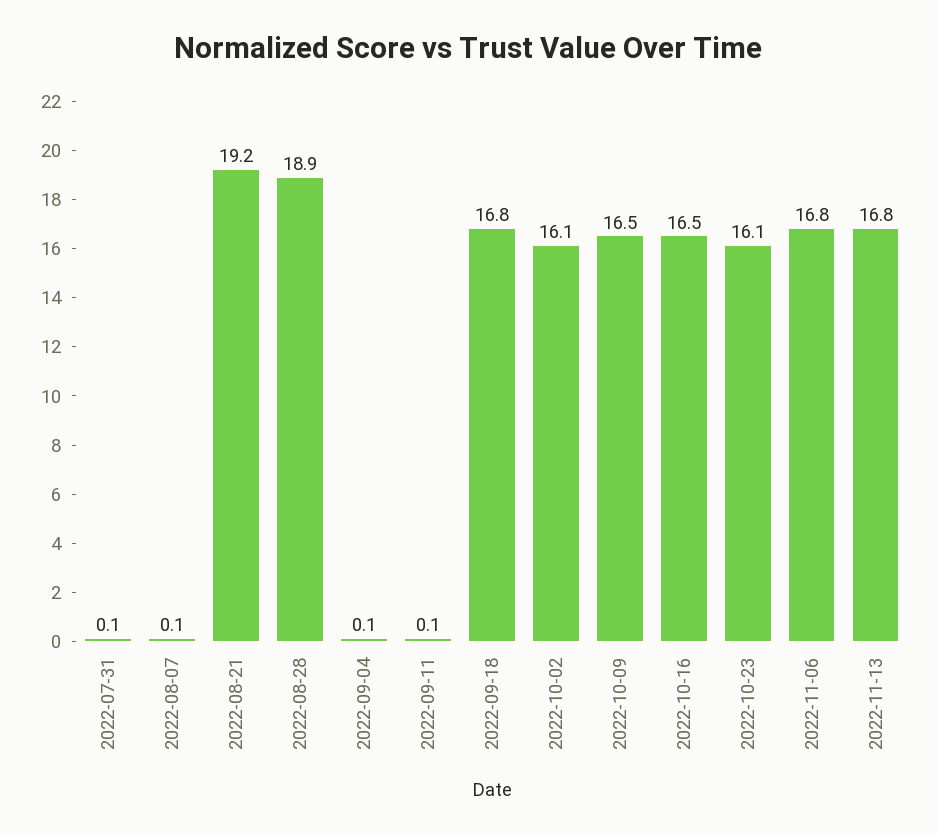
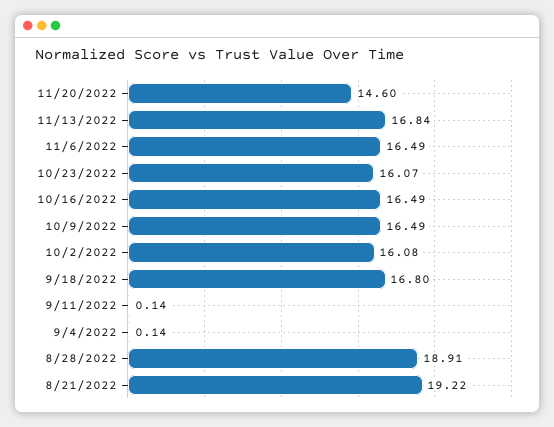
2022-07-31: 0.1 -> none
2022-08-07: 0.1 -> none
2022-11-06: 16.8 -> 16.49
11/20/2022: none -> 14.6

